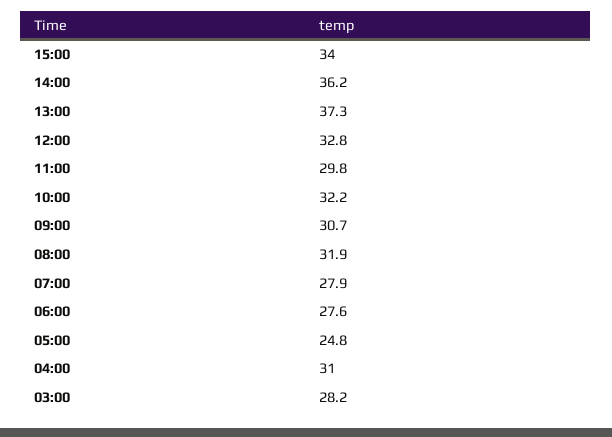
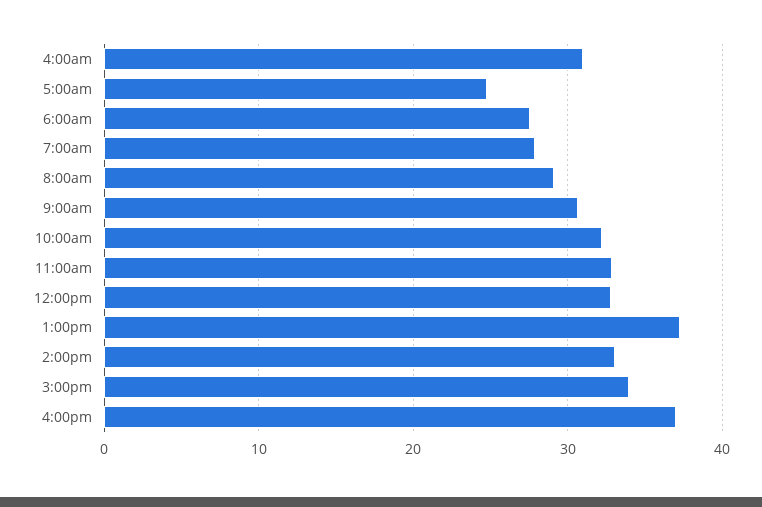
14:00: 36.2 -> 33
11:00: 29.8 -> 33
08:00: 31.9 -> 29
03:00: 28.2 -> none
4:00pm: none -> 37

